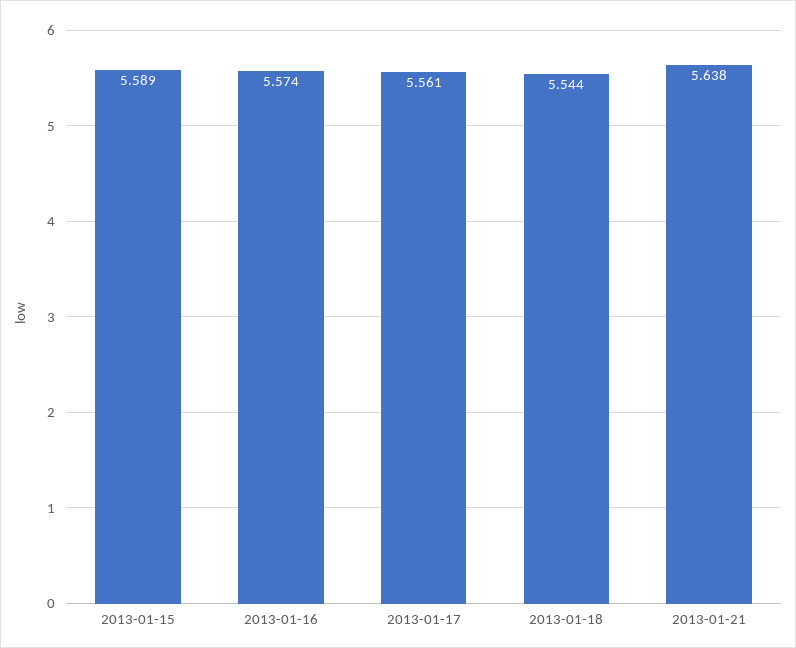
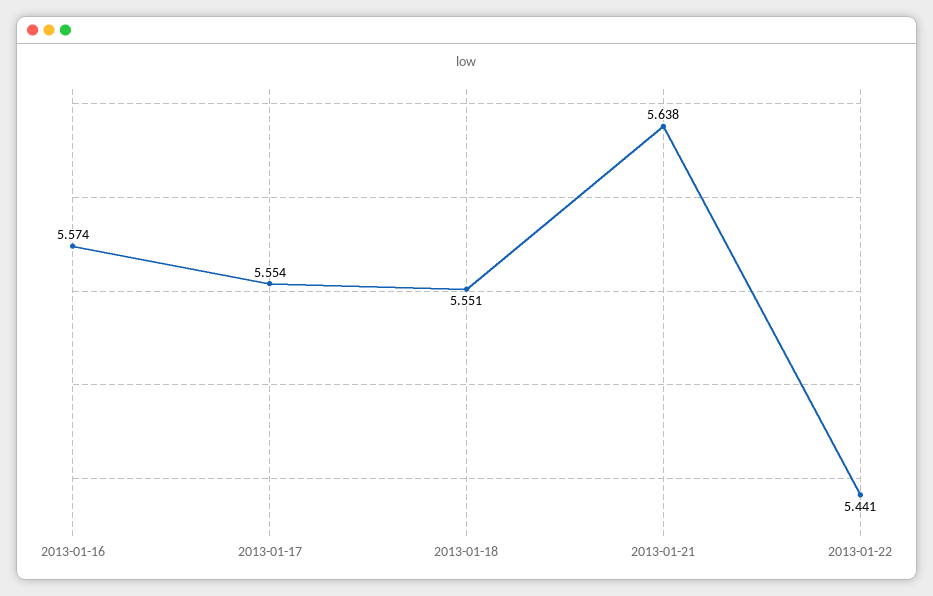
2013-01-15: 5.589 -> none
2013-01-17: 5.561 -> 5.554
2013-01-18: 5.544 -> 5.551
2013-01-22: none -> 5.441

